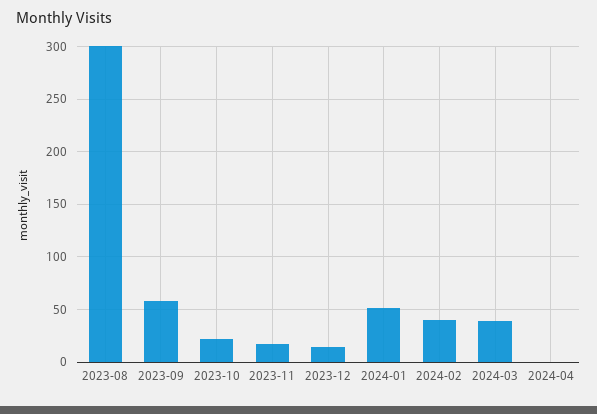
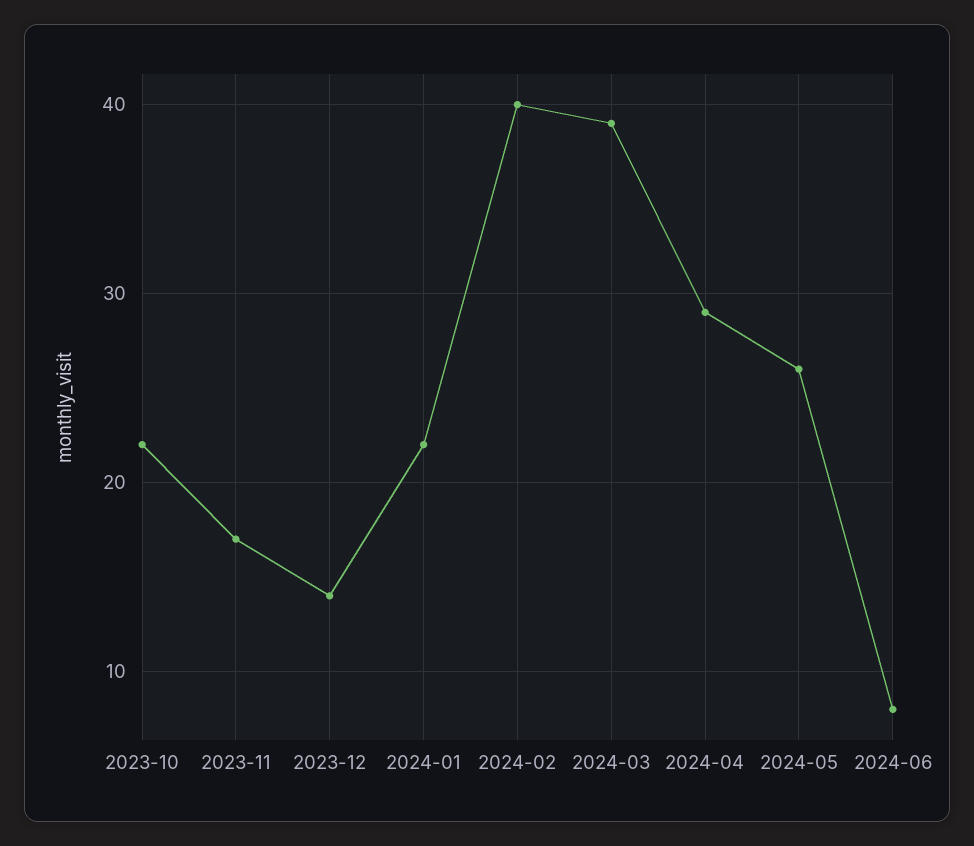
2023-08: 300 -> none
2023-09: 60 -> none
2024-01: 50 -> 22
2024-04: 0 -> 29
2024-05: none -> 26
2024-06: none -> 8

